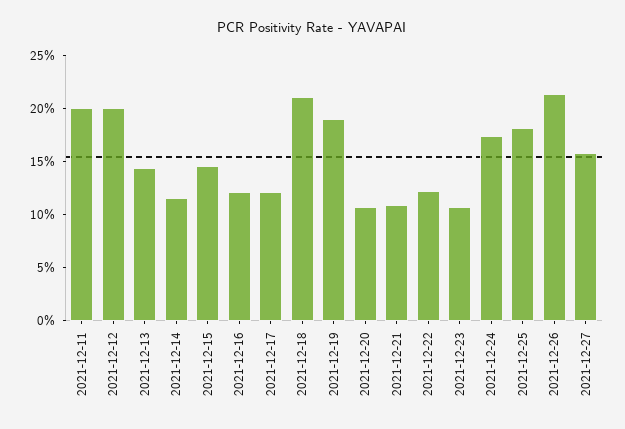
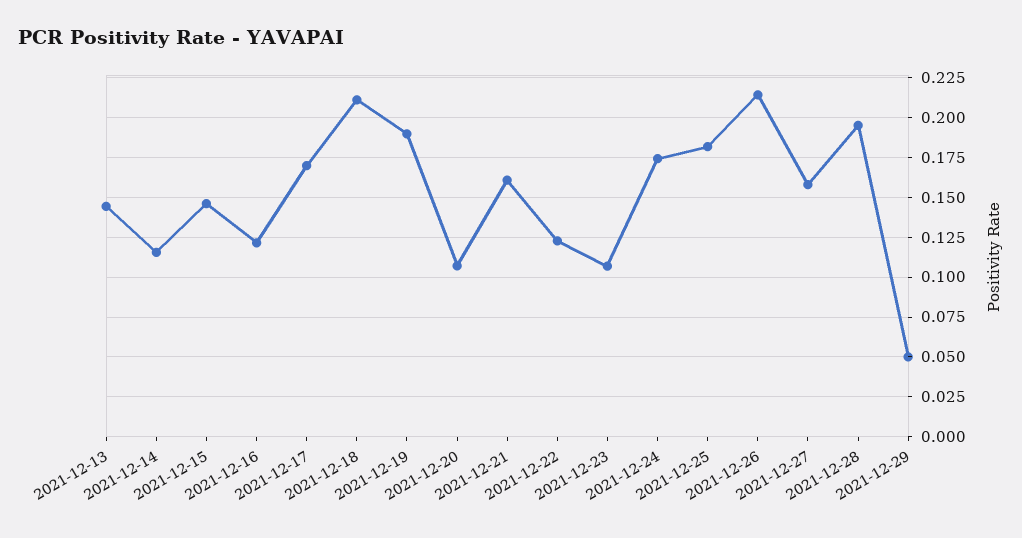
2021-12-11: 0.2 -> none
2021-12-12: 0.2 -> none
2021-12-17: 0.12 -> 0.17
2021-12-21: 0.11 -> 0.16
2021-12-28: none -> 0.195
2021-12-29: none -> 0.05

